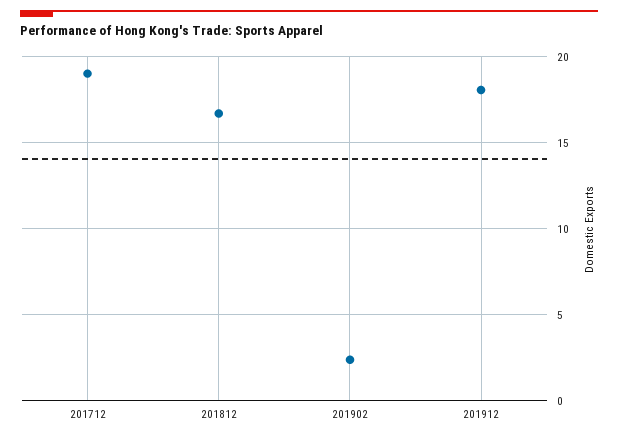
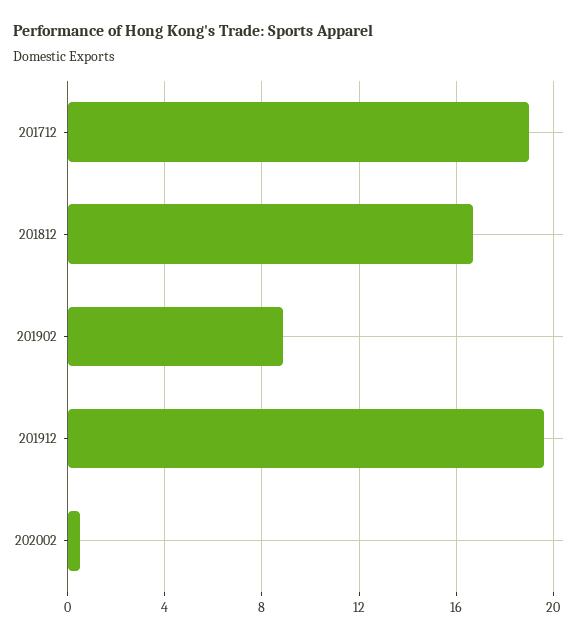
201902: 2.5 -> 9
201912: 18 -> 19.5
202002: none -> 0.5

